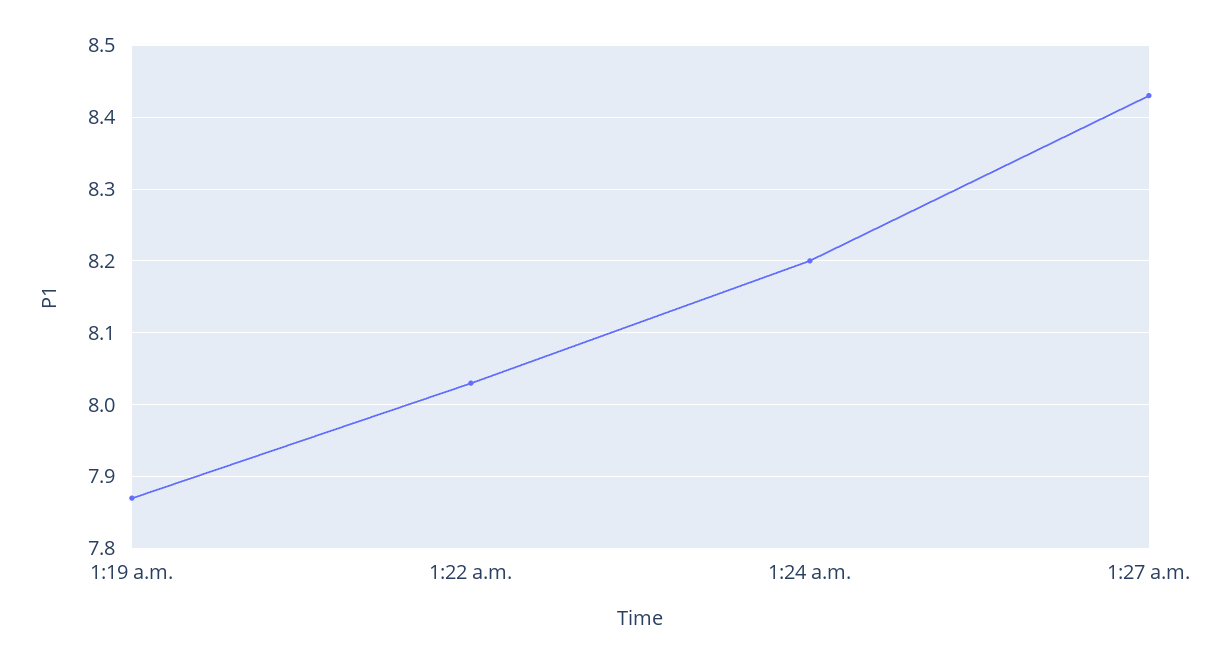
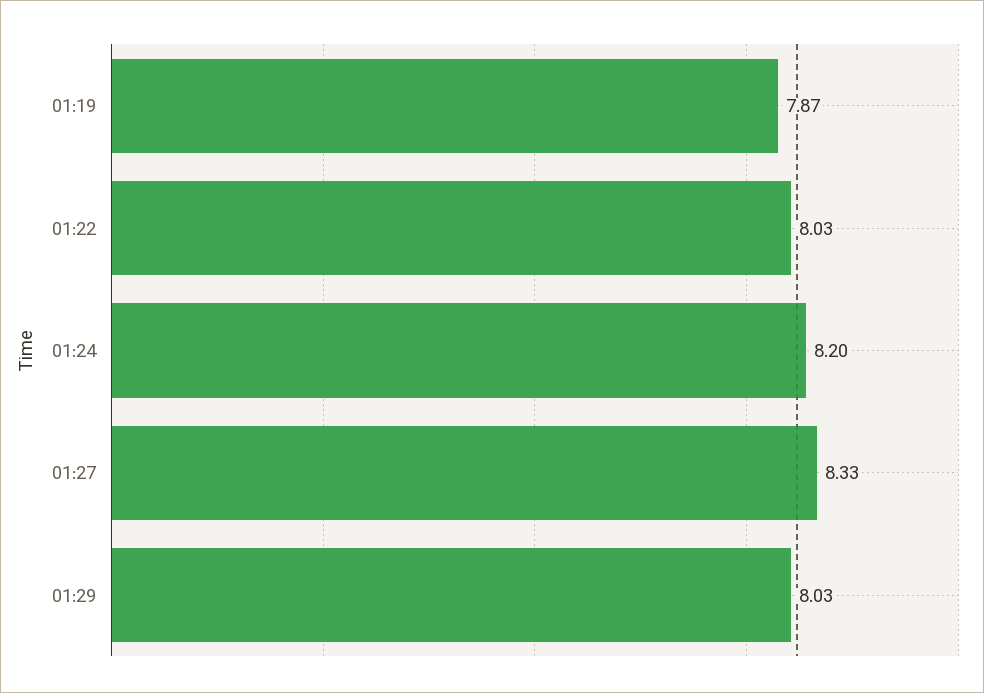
1:27 a.m.: 8.43 -> 8.33
01:29: none -> 8.03

